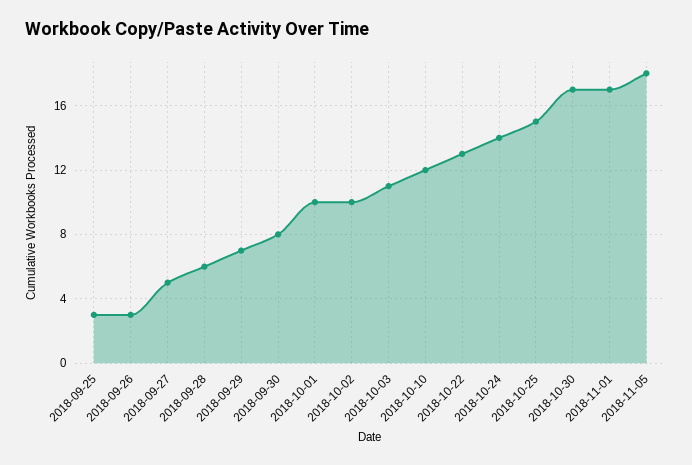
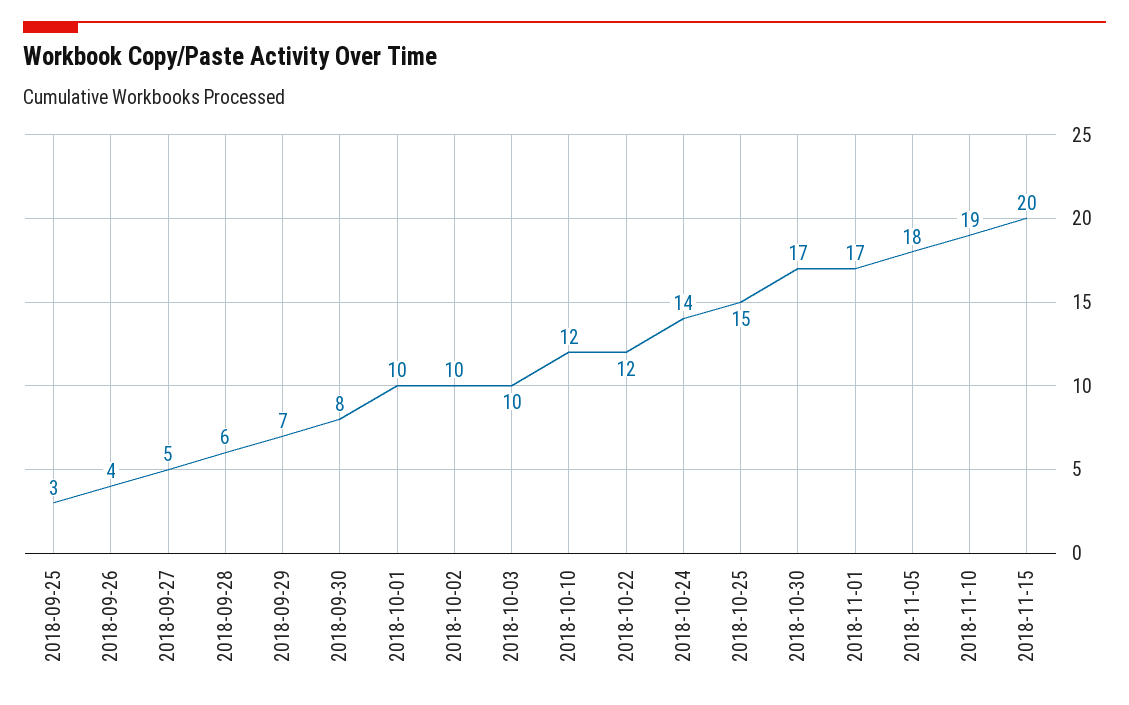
2018-09-26: 3 -> 4
2018-10-03: 11 -> 10
2018-10-22: 13 -> 12
2018-11-10: none -> 19
2018-11-15: none -> 20

